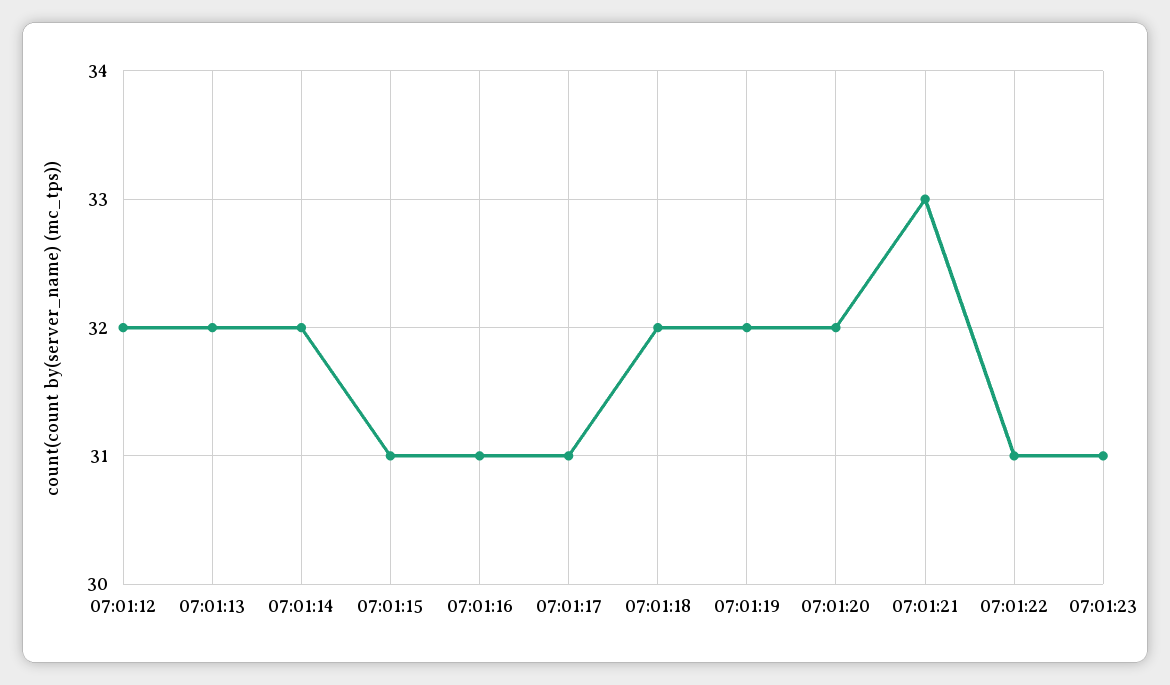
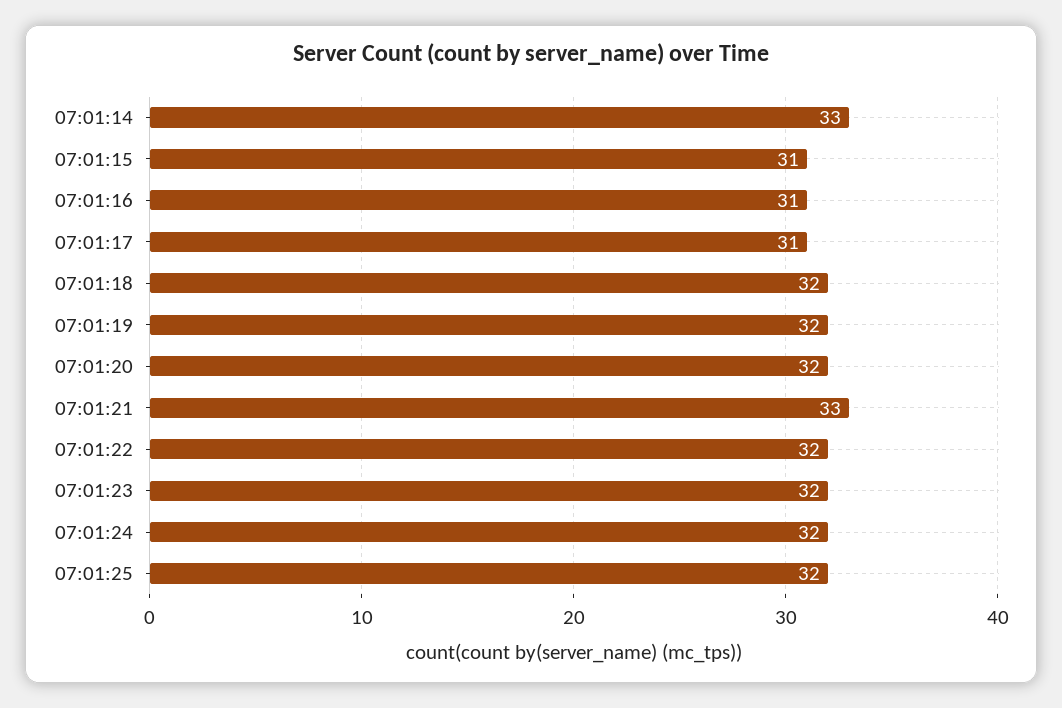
07:01:12: 32 -> none
07:01:13: 32 -> none
07:01:14: 32 -> 33
07:01:22: 31 -> 32
07:01:23: 31 -> 32
07:01:24: none -> 32
07:01:25: none -> 32

